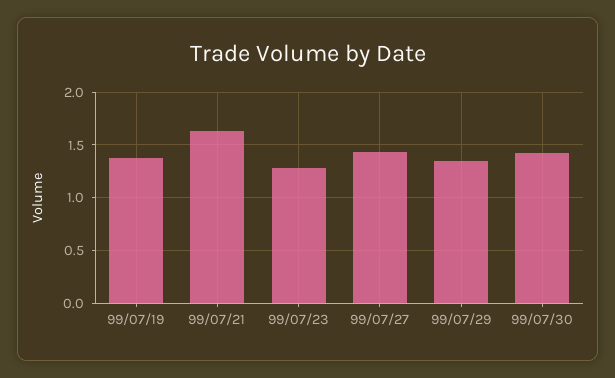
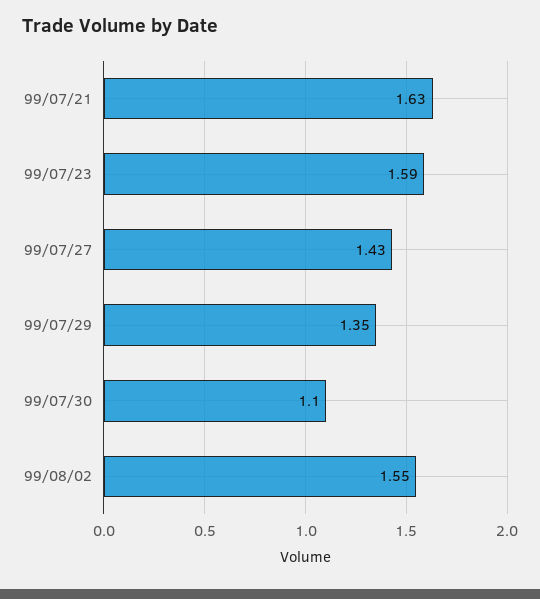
99/07/19: 1.4 -> none
99/07/23: 1.3 -> 1.59
99/07/30: 1.4 -> 1.1
99/08/02: none -> 1.55

